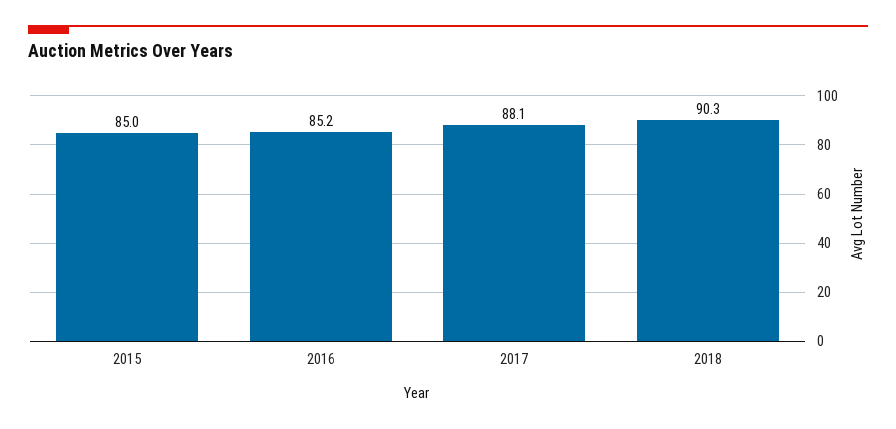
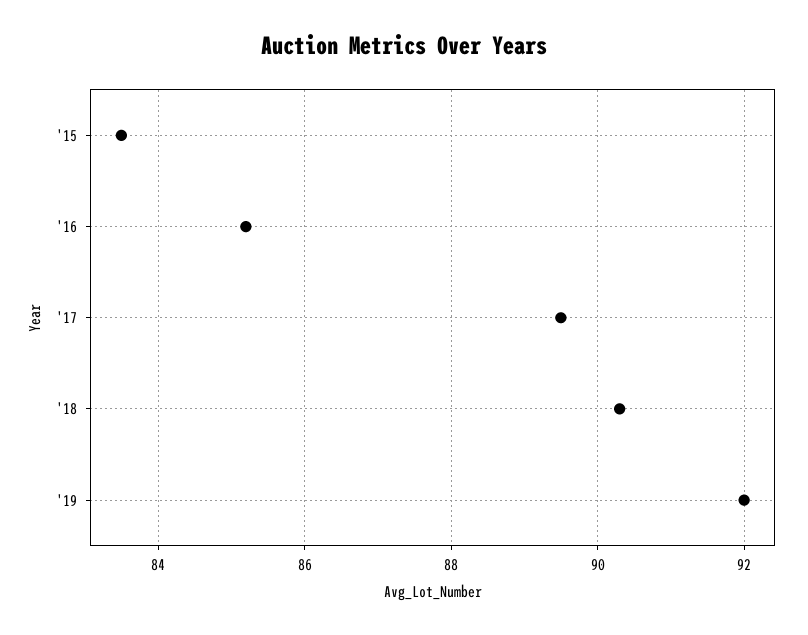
2015: 85 -> 83.5
2017: 88.1 -> 89.5
'19: none -> 92

